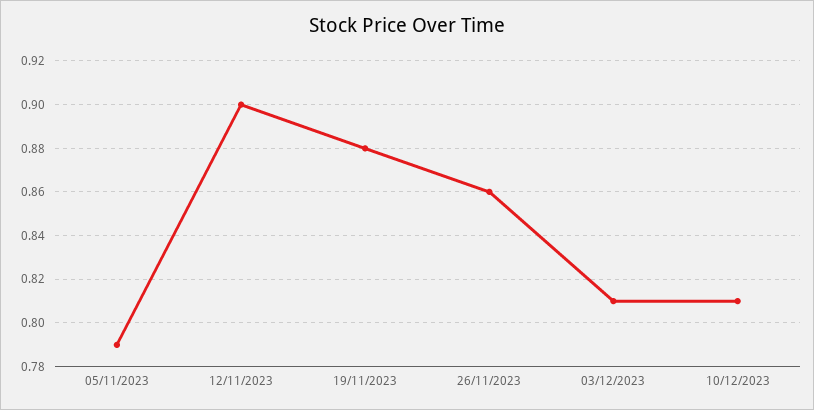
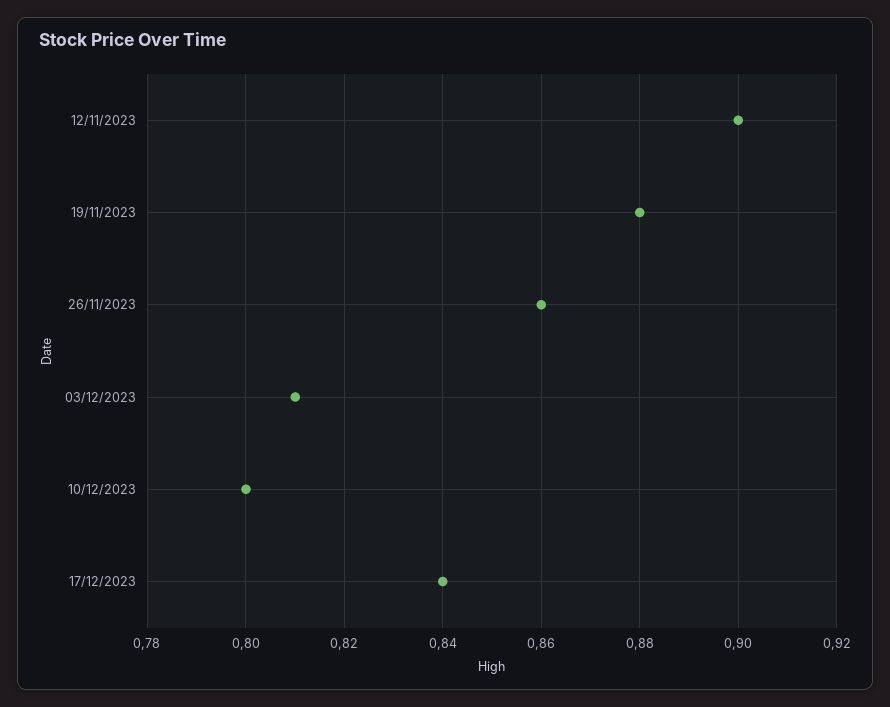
05/11/2023: 0.79 -> none
10/12/2023: 0.81 -> 0.8
17/12/2023: none -> 0.84

